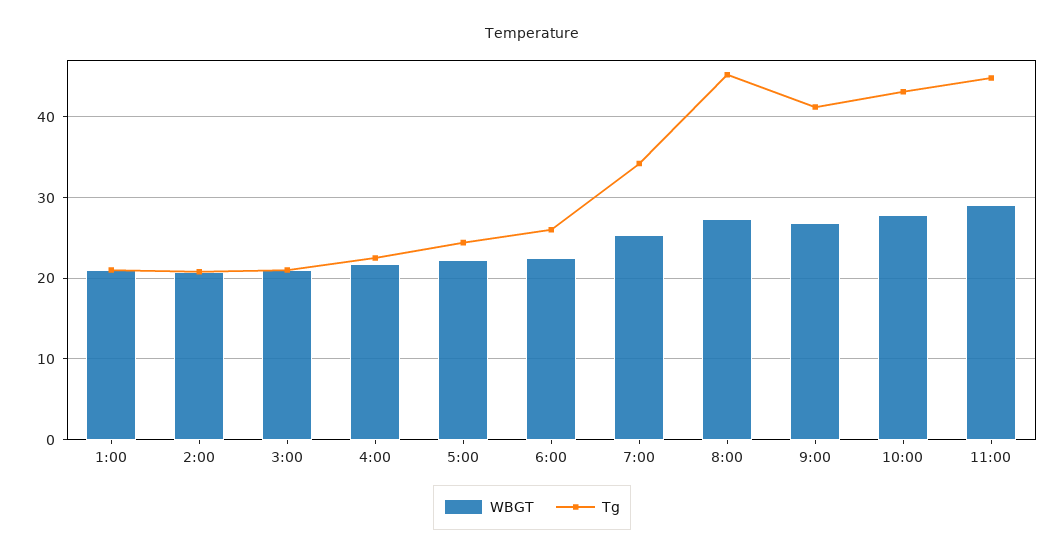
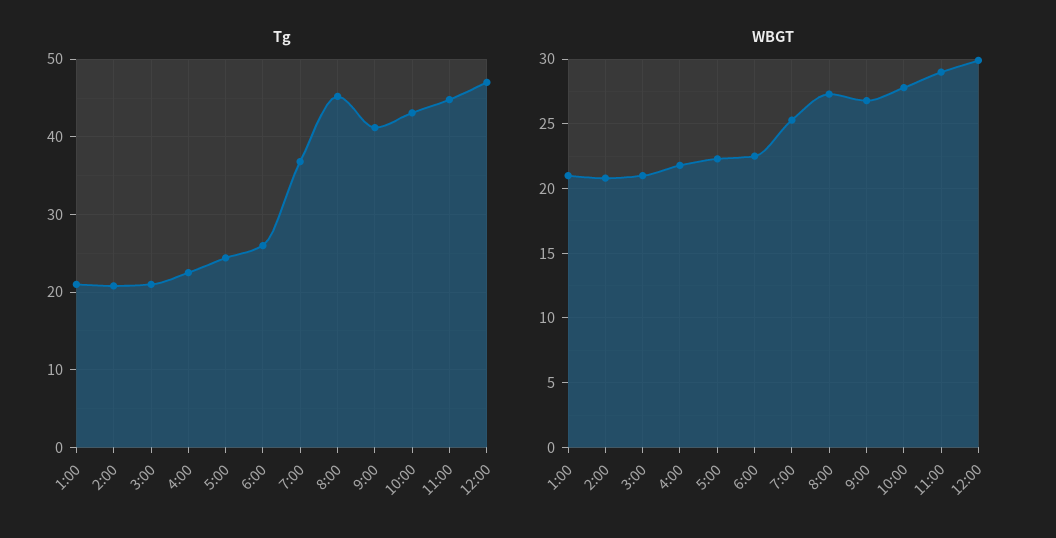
Tg, 7:00: 34 -> 37
Tg, 12:00: none -> 47
WBGT, 12:00: none -> 30

